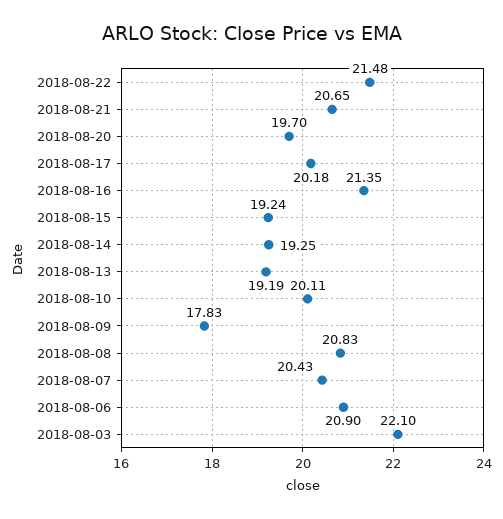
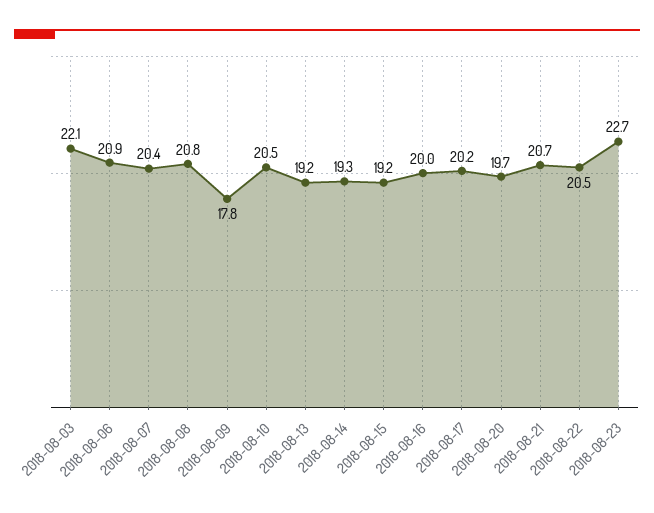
2018-08-22: 21.48 -> 20.5
2018-08-16: 21.35 -> 20
2018-08-10: 20.11 -> 20.5
2018-08-23: none -> 22.7

